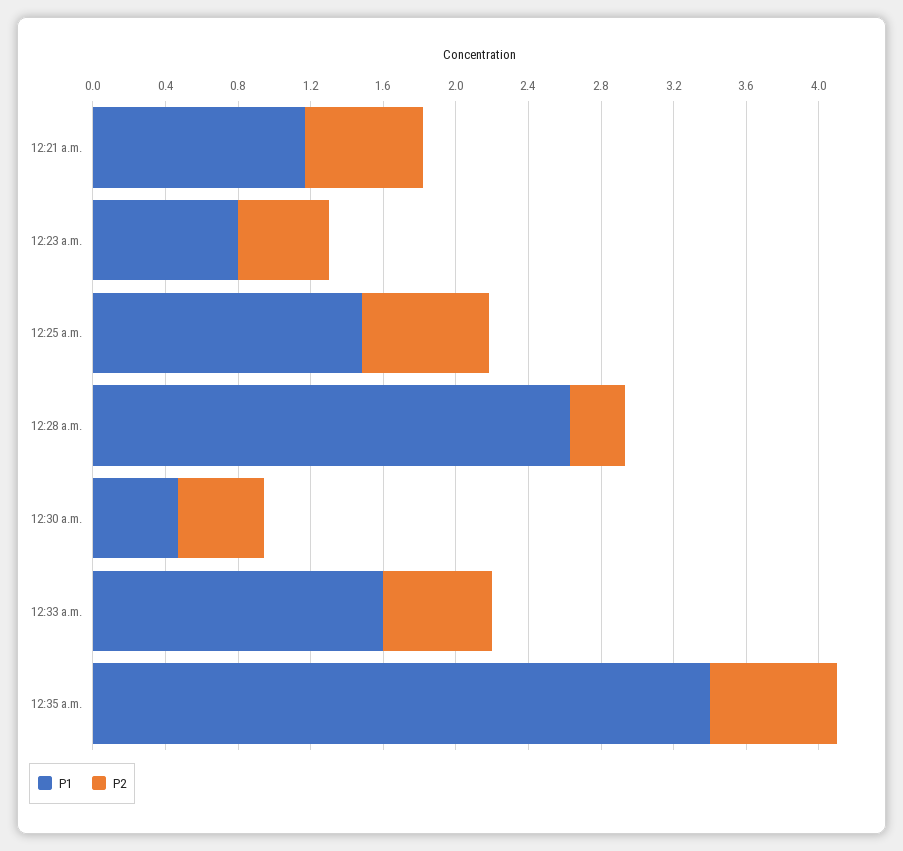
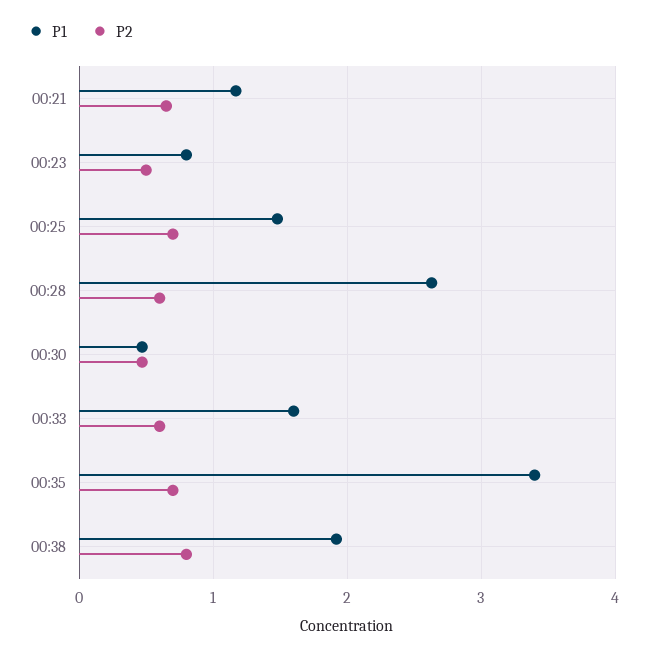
P2, 12:28 a.m.: 0.3 -> 0.6
P1, 00:38: none -> 1.9
P2, 00:38: none -> 0.8

